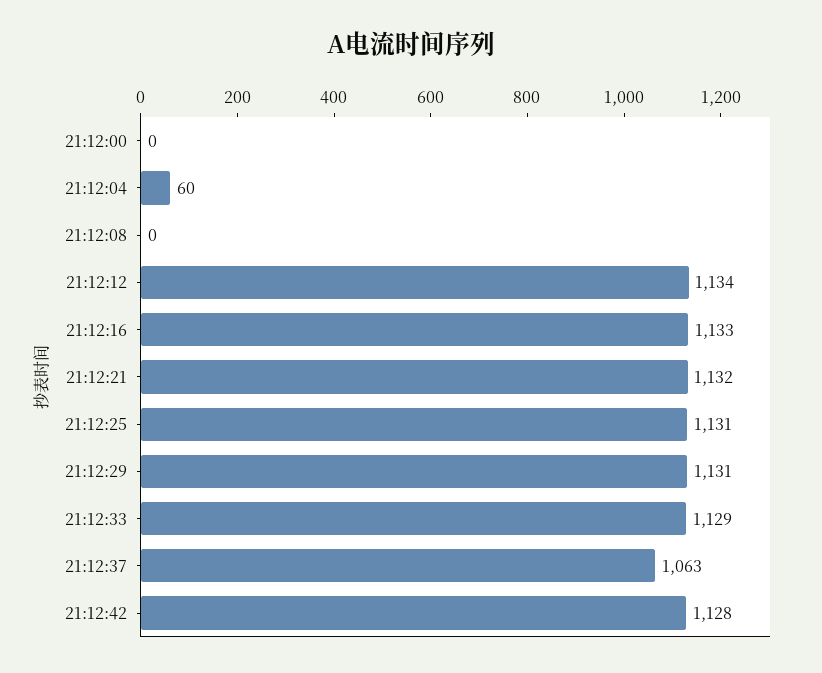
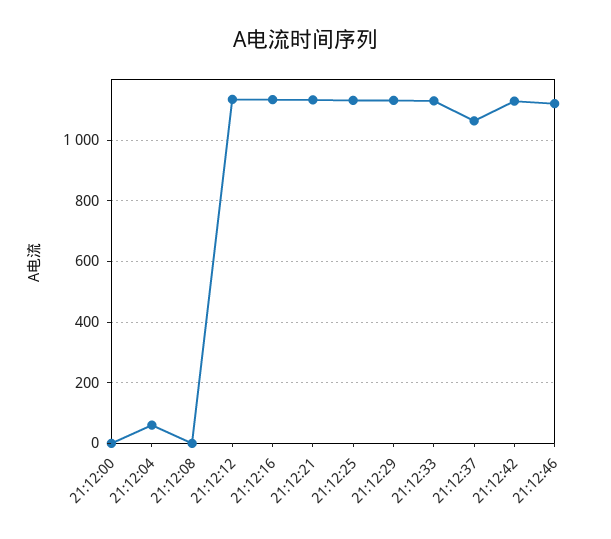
21:12:46: none -> 1120

